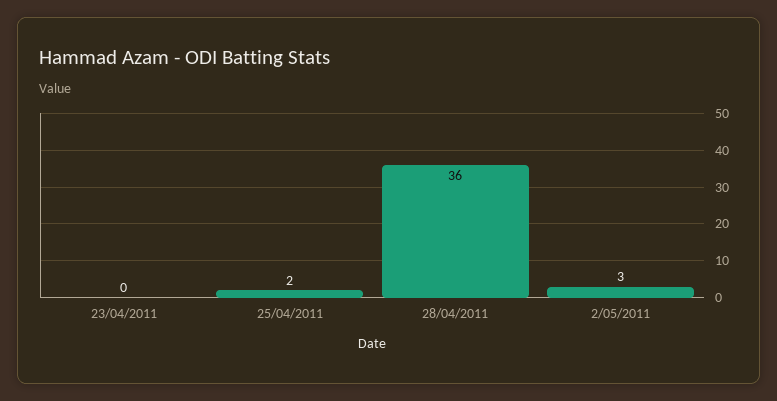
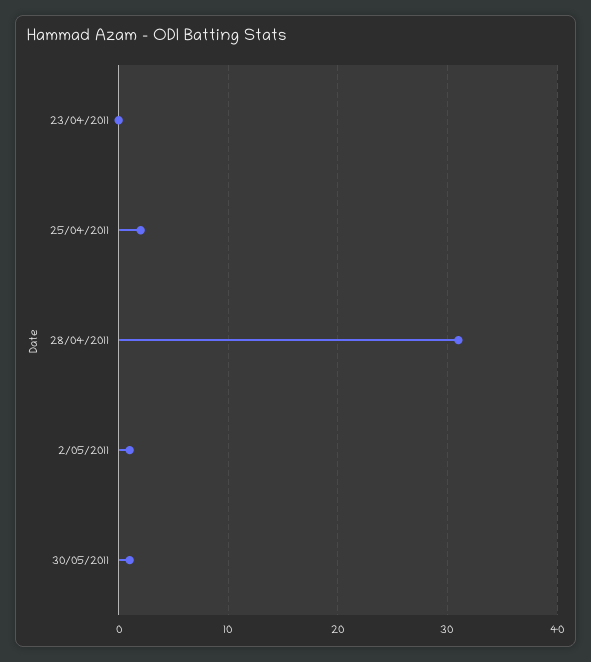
28/04/2011: 36 -> 31
2/05/2011: 3 -> 1
30/05/2011: none -> 1

